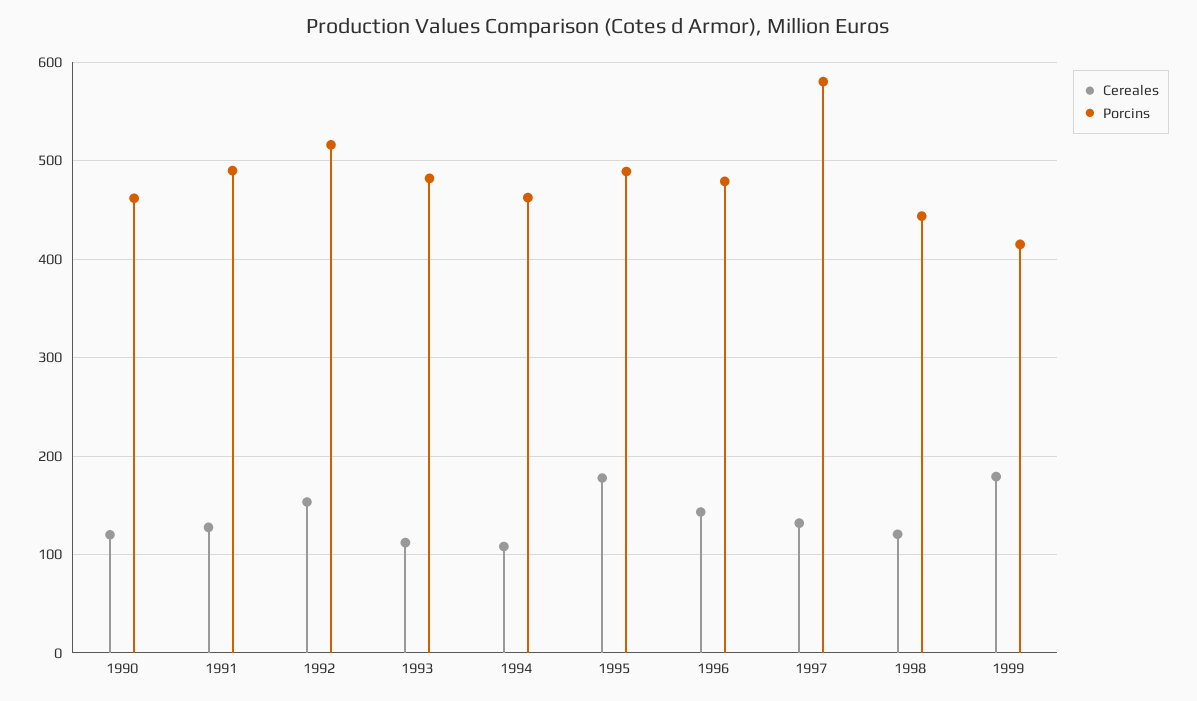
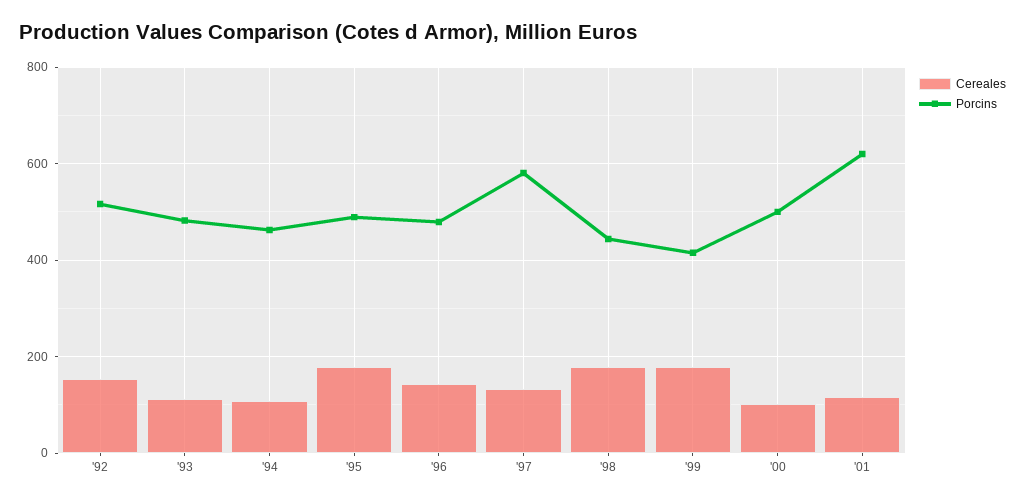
Cereales, 1990: 120 -> none
Porcins, 1990: 460 -> none
Cereales, 1991: 130 -> none
Porcins, 1991: 490 -> none
Cereales, 1998: 120 -> 180
Cereales, '00: none -> 100
Porcins, '00: none -> 500
Cereales, '01: none -> 120
Porcins, '01: none -> 620

